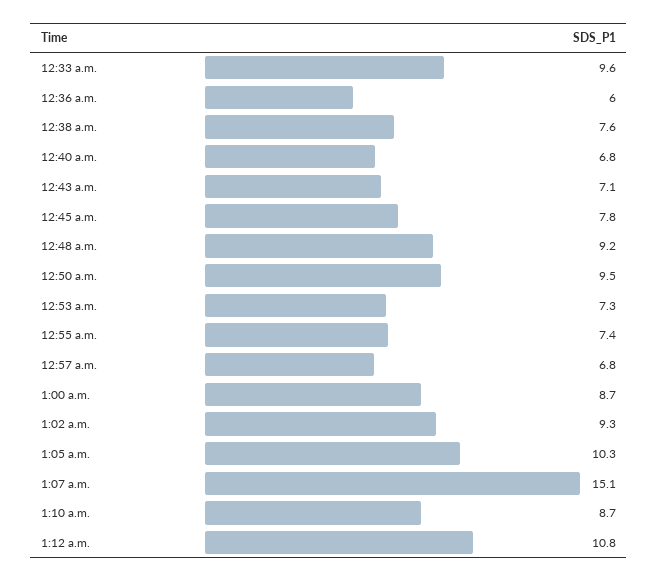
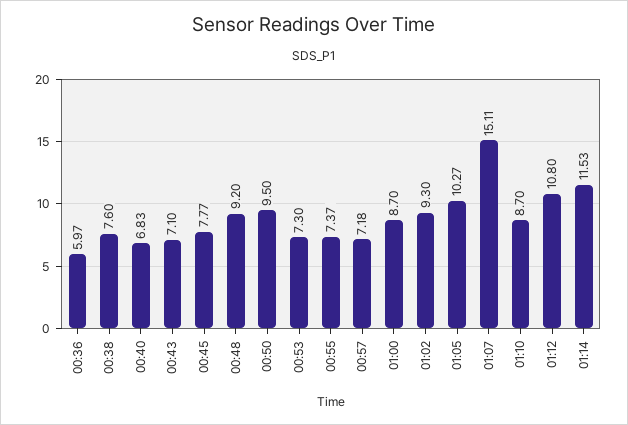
12:33 a.m.: 9.6 -> none
12:57 a.m.: 6.8 -> 7.18
01:14: none -> 11.53

